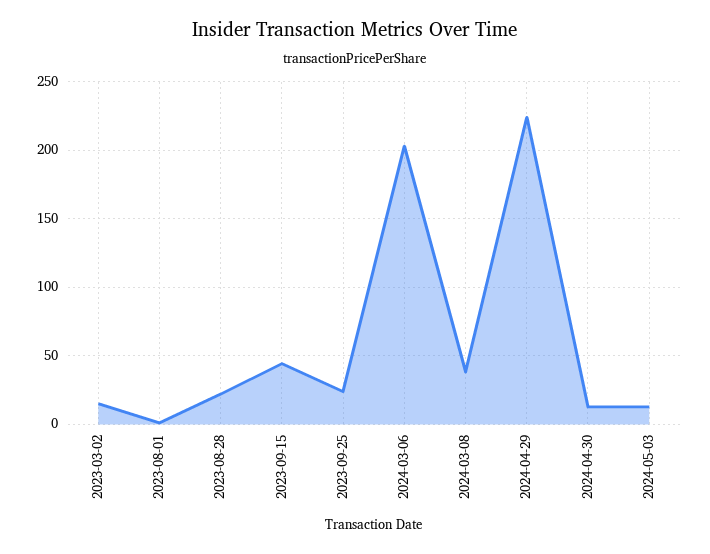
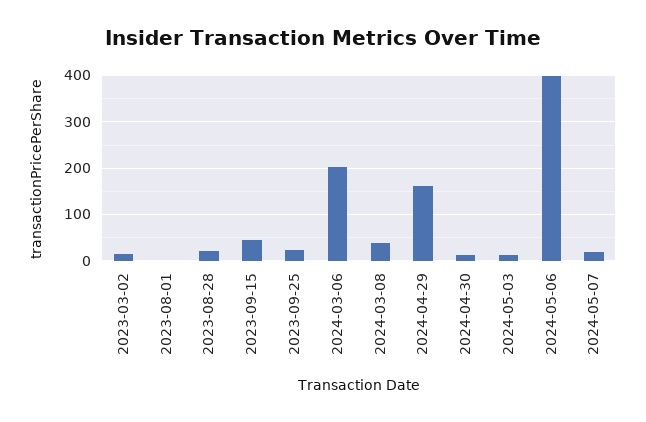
2024-04-29: 225 -> 160
2024-05-06: none -> 400
2024-05-07: none -> 20

